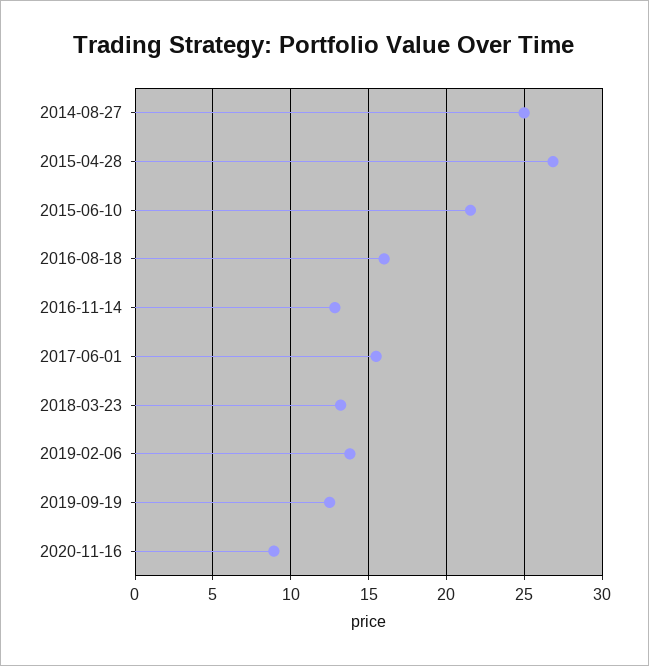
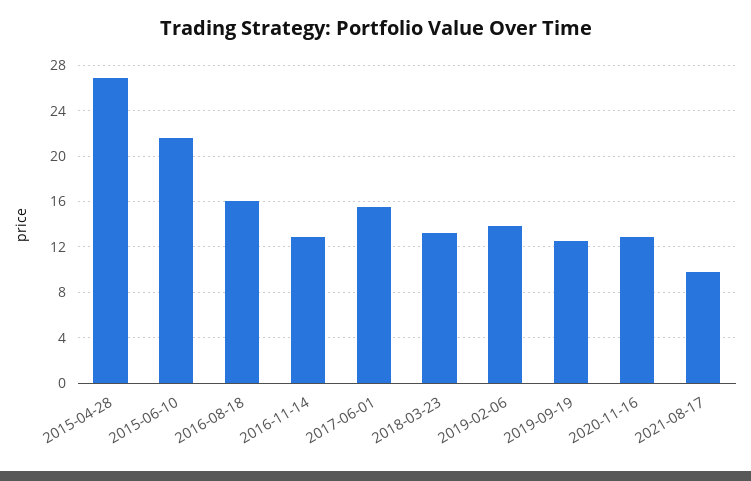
2014-08-27: 25 -> none
2020-11-16: 9 -> 13
2021-08-17: none -> 10

